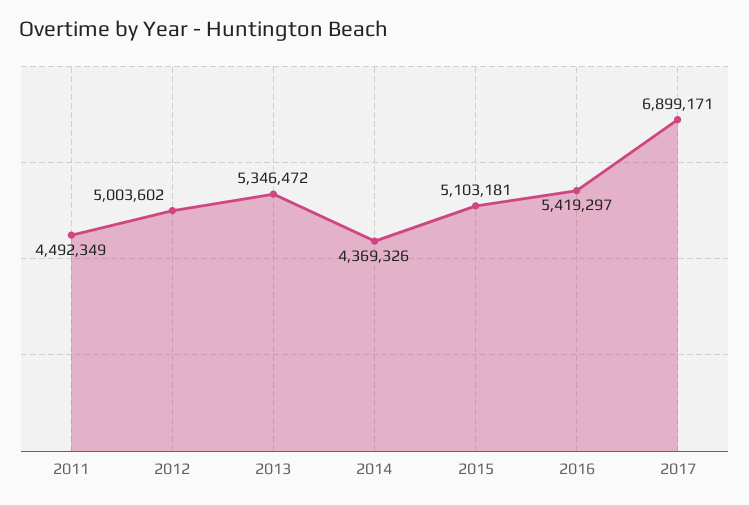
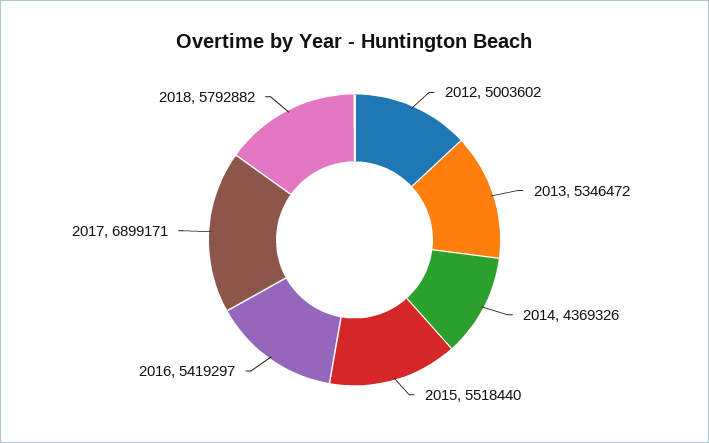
2011: 4492349 -> none
2015: 5103181 -> 5518440
2018: none -> 5792882

